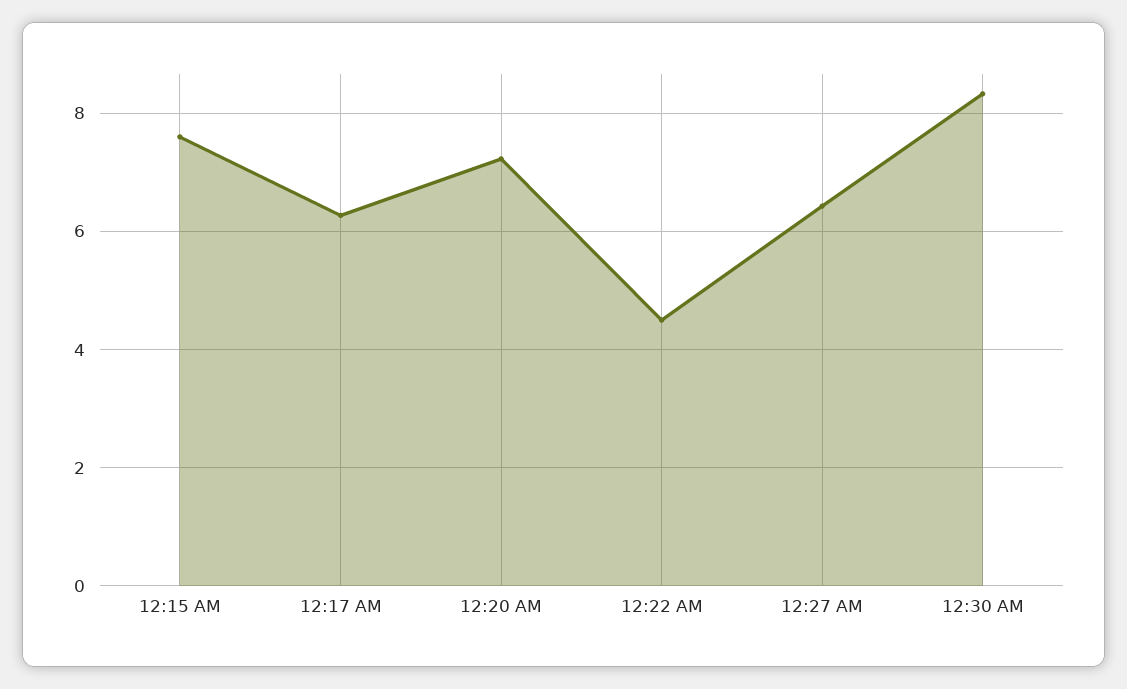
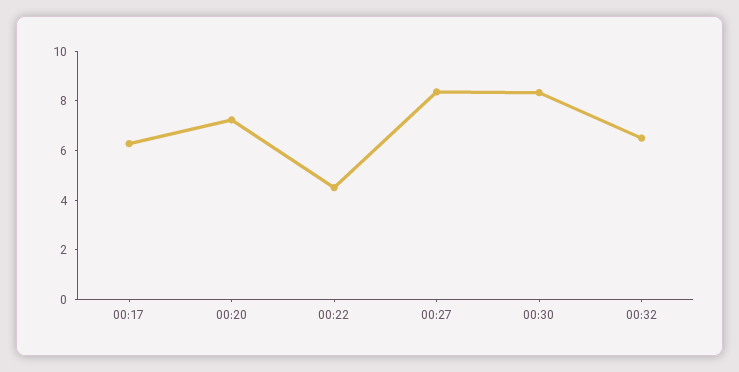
12:15 AM: 7.6 -> none
12:27 AM: 6.4 -> 8.5
00:32: none -> 6.5

